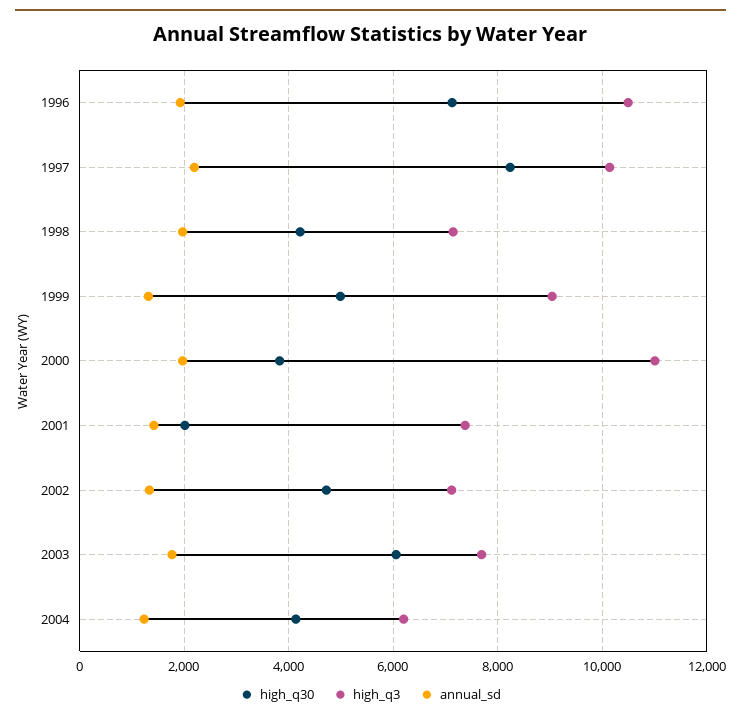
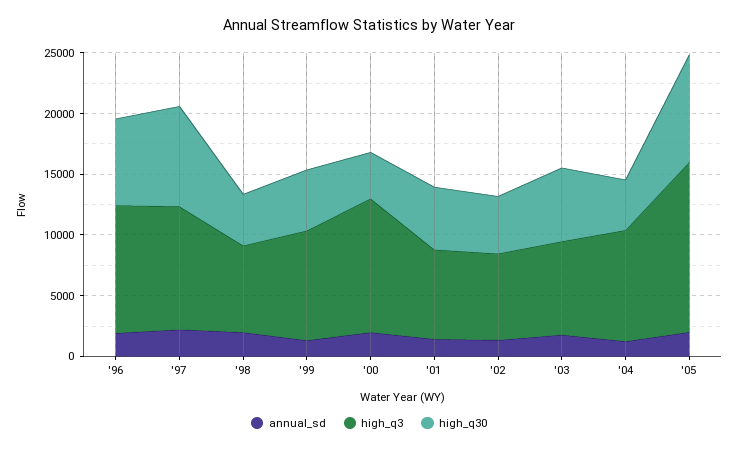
high_q30, 2001: 2000 -> 5000
high_q3, 2004: 6200 -> 9000
annual_sd, '05: none -> 2000
high_q3, '05: none -> 14000
high_q30, '05: none -> 9000

